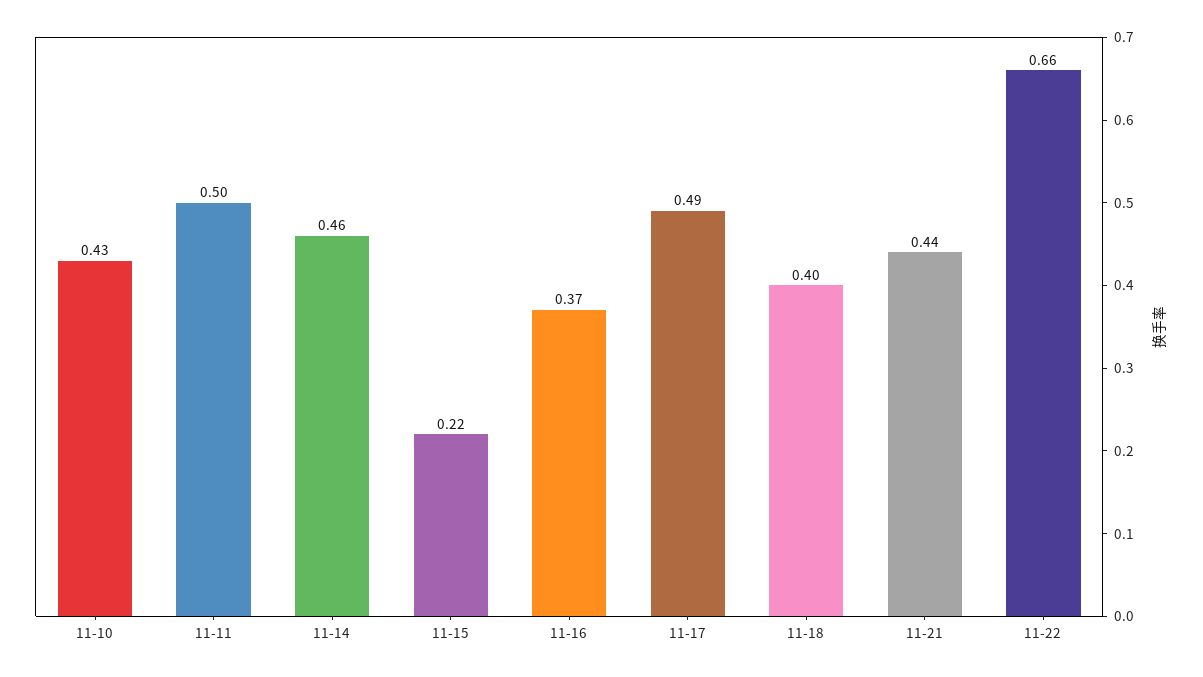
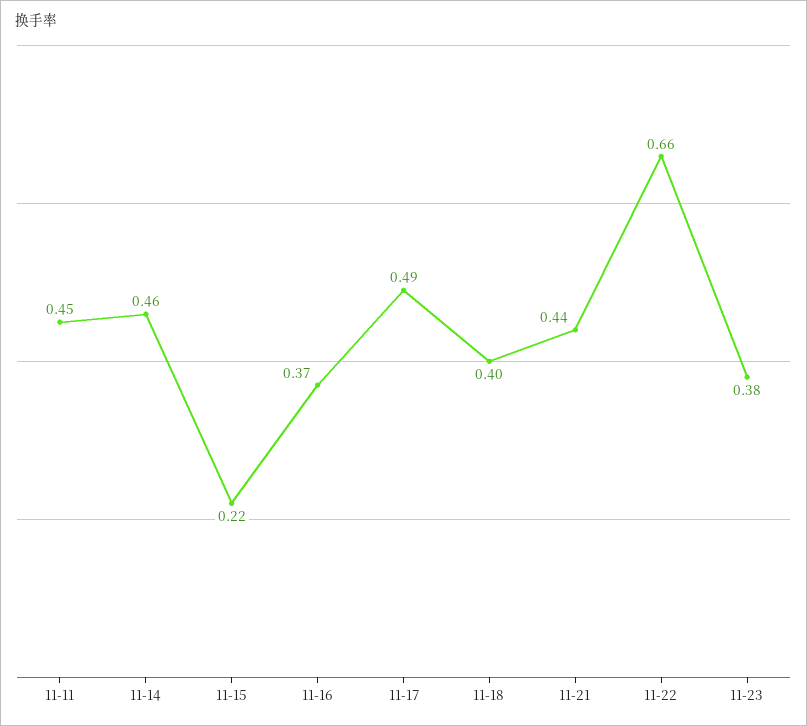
11-10: 0.43 -> none
11-11: 0.5 -> 0.45
11-23: none -> 0.38

